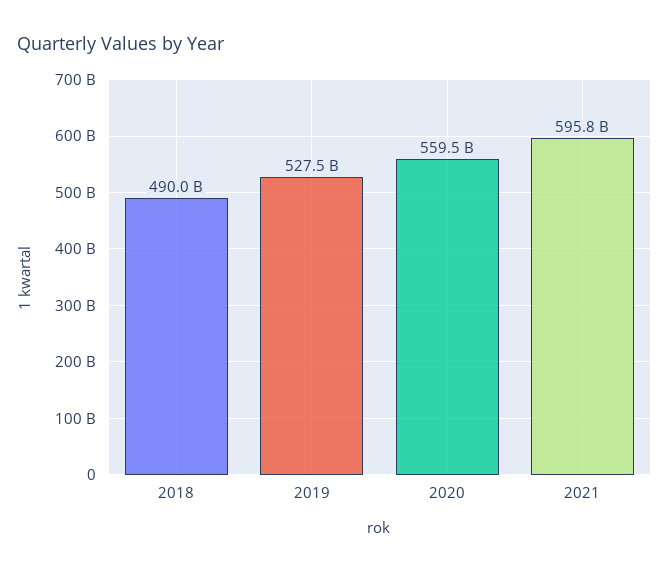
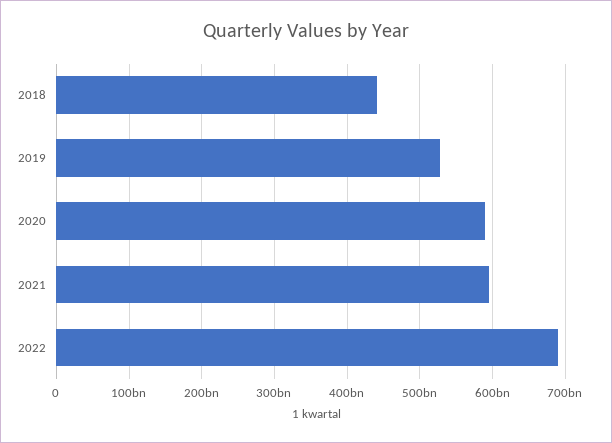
2018: 490000000000 -> 440000000000
2020: 559500000000 -> 590000000000
2022: none -> 690000000000

